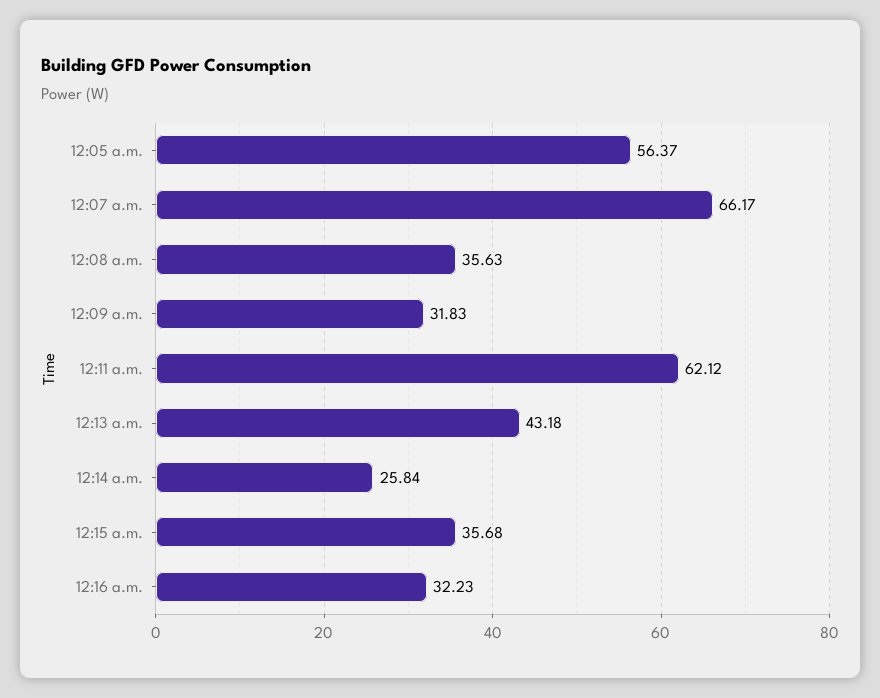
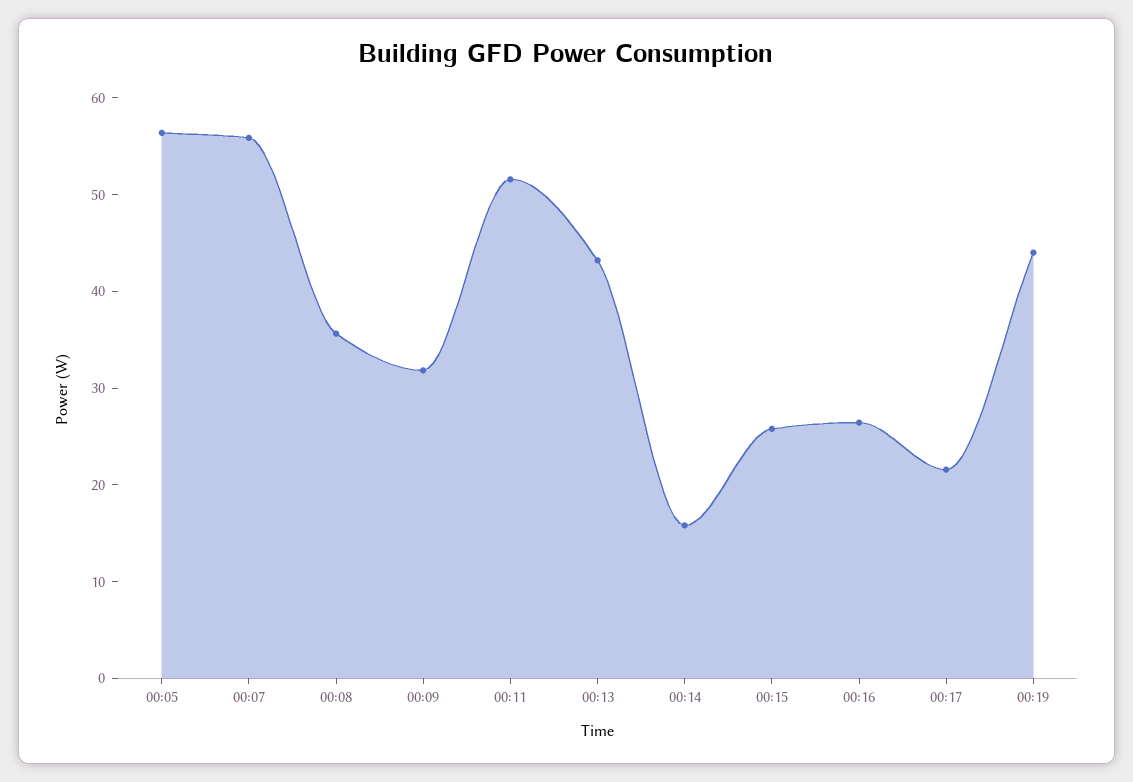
12:07 a.m.: 66.17 -> 56
12:11 a.m.: 62.12 -> 52
12:14 a.m.: 25.84 -> 16
12:15 a.m.: 35.68 -> 26
12:16 a.m.: 32.23 -> 26
00:17: none -> 22
00:19: none -> 44

